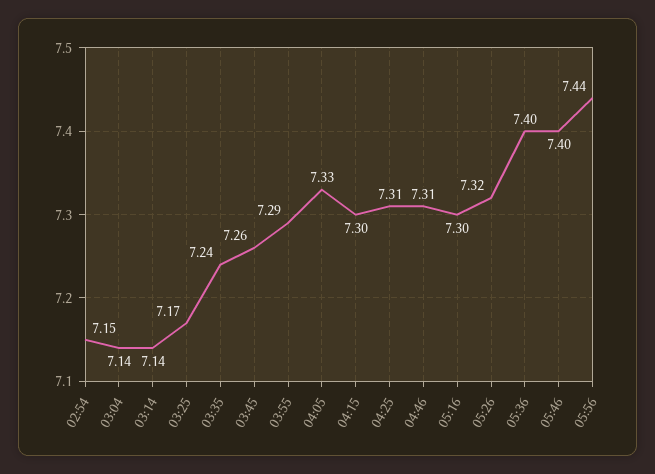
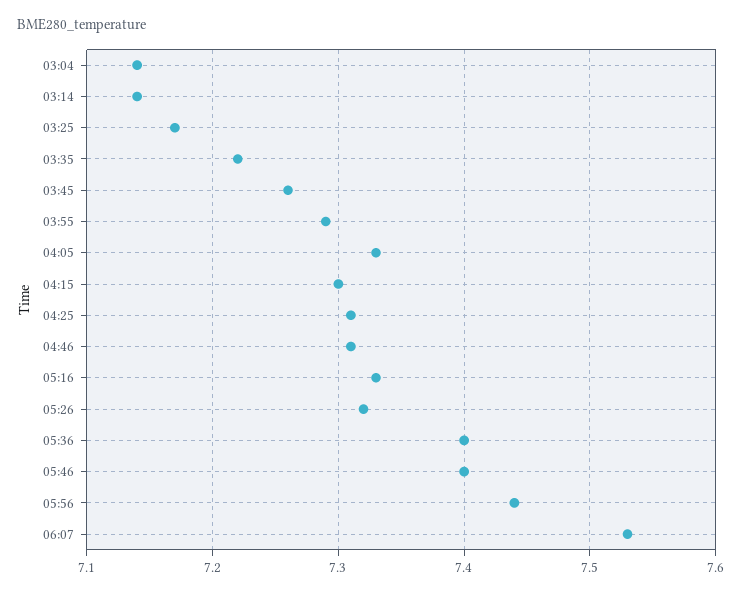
02:54: 7.15 -> none
03:35: 7.24 -> 7.22
05:16: 7.3 -> 7.33
06:07: none -> 7.53

